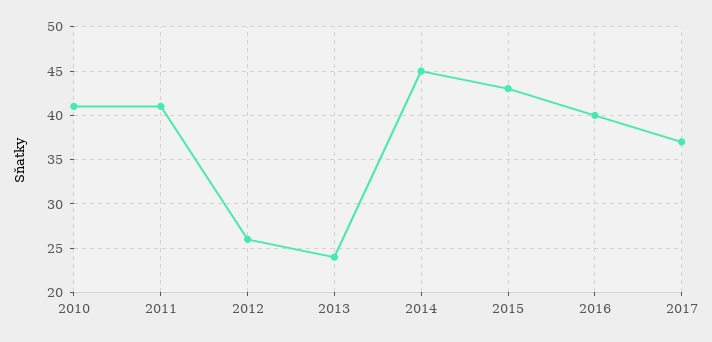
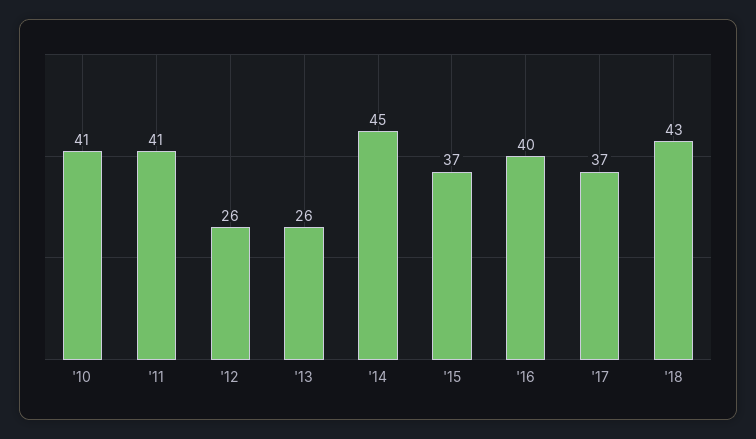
2013: 24 -> 26
2015: 43 -> 37
'18: none -> 43

